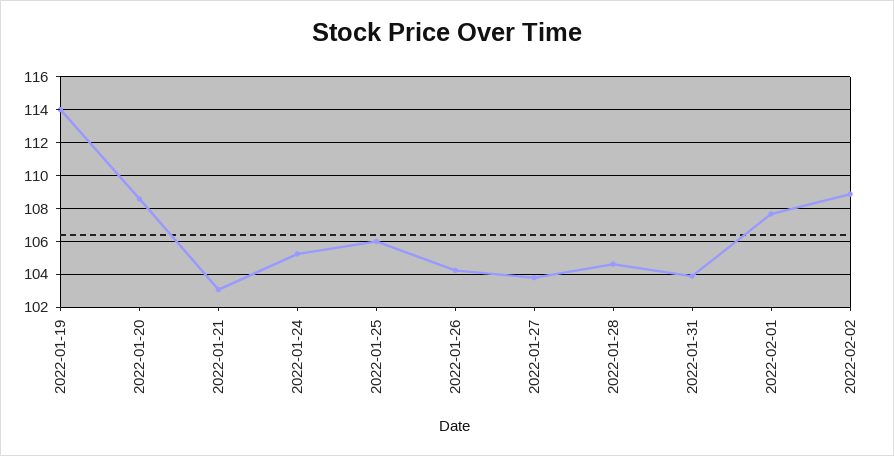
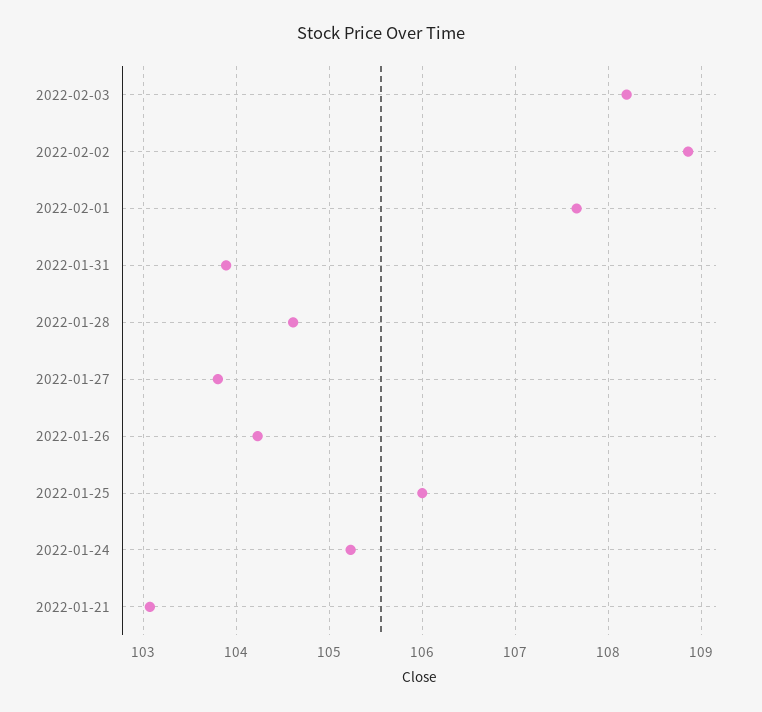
2022-01-19: 114 -> none
2022-01-20: 108.5 -> none
2022-02-03: none -> 108.2

